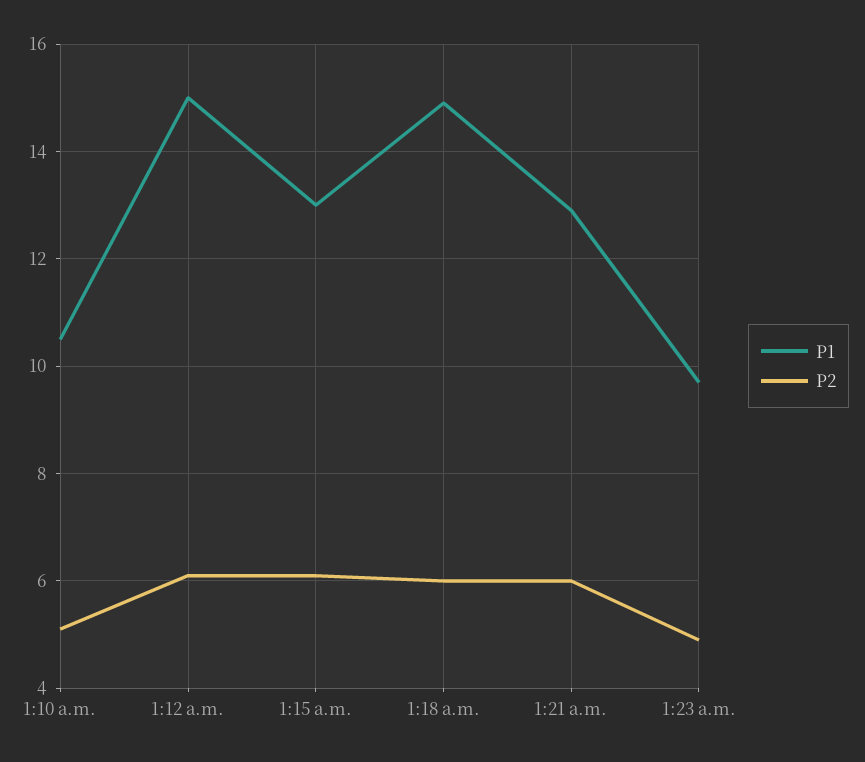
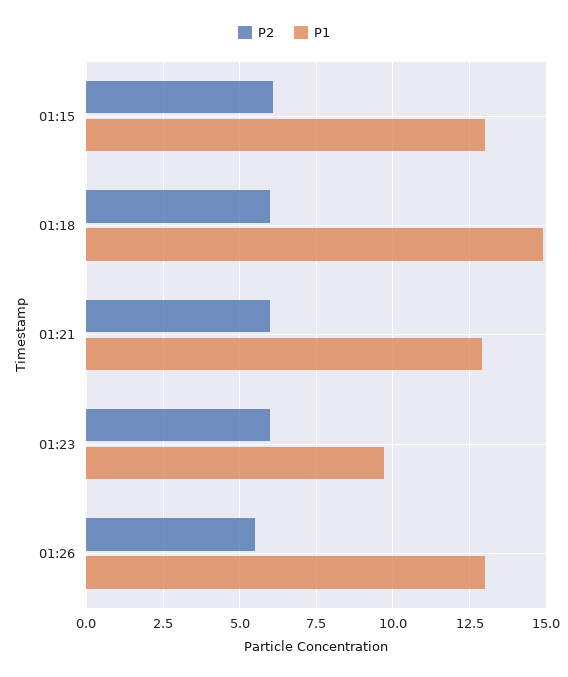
P1, 1:10 a.m.: 10.5 -> none
P2, 1:10 a.m.: 5 -> none
P1, 1:12 a.m.: 15 -> none
P2, 1:12 a.m.: 6 -> none
P2, 1:23 a.m.: 5 -> 6
P2, 01:26: none -> 5.5
P1, 01:26: none -> 13

